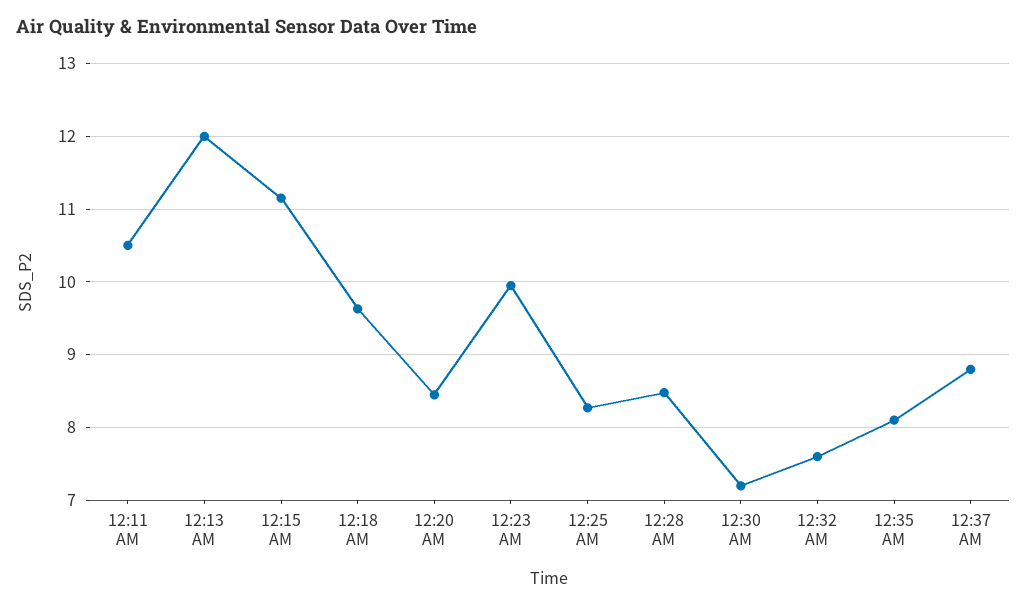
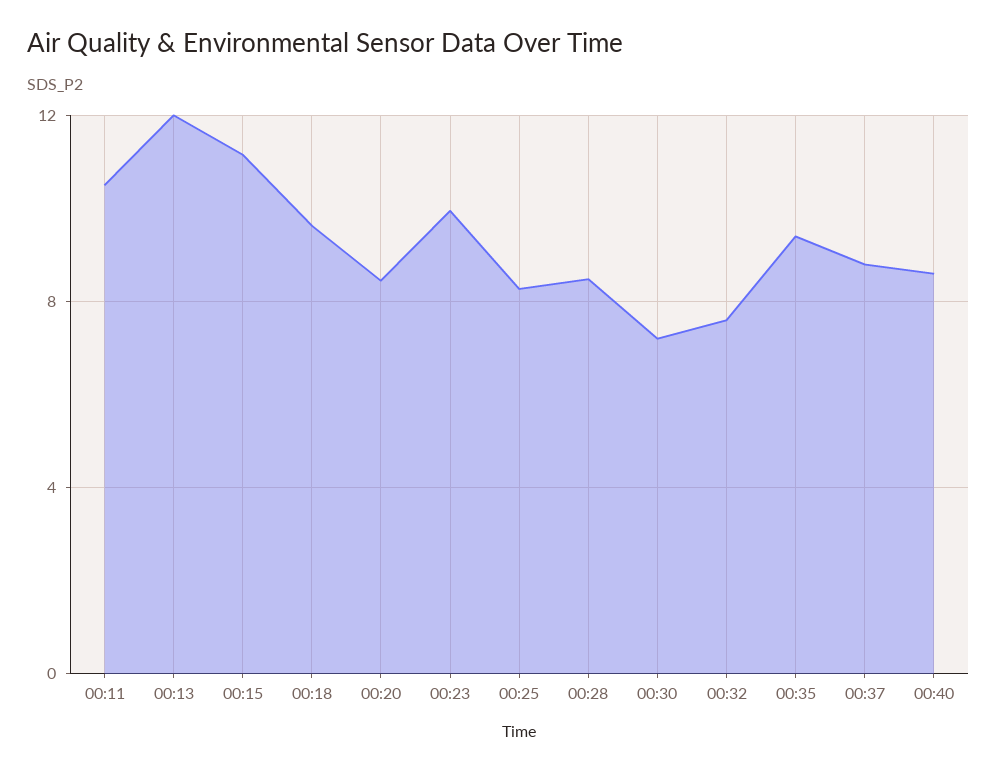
12:35 AM: 8.1 -> 9.5
00:40: none -> 8.5

